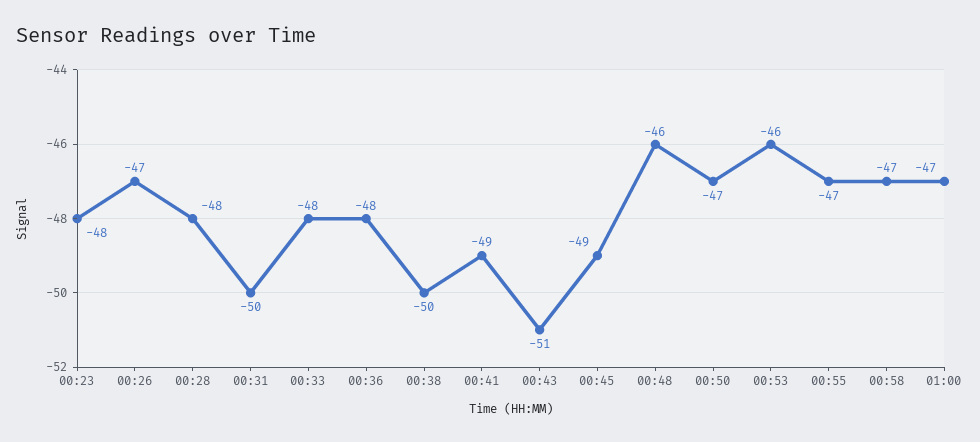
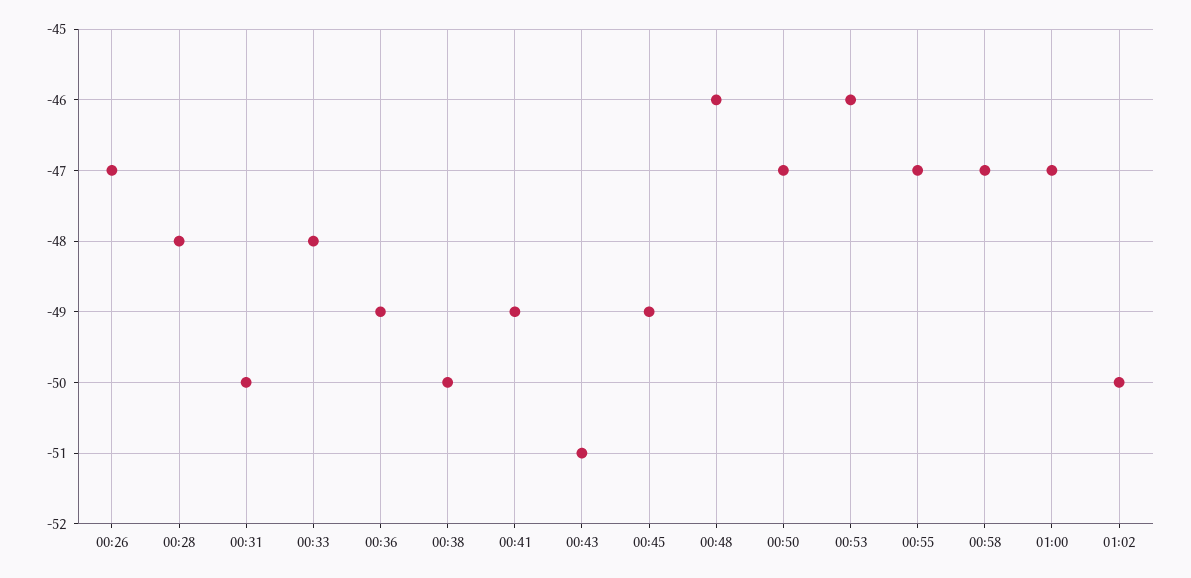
00:23: -48 -> none
00:36: -48 -> -49
01:02: none -> -50

